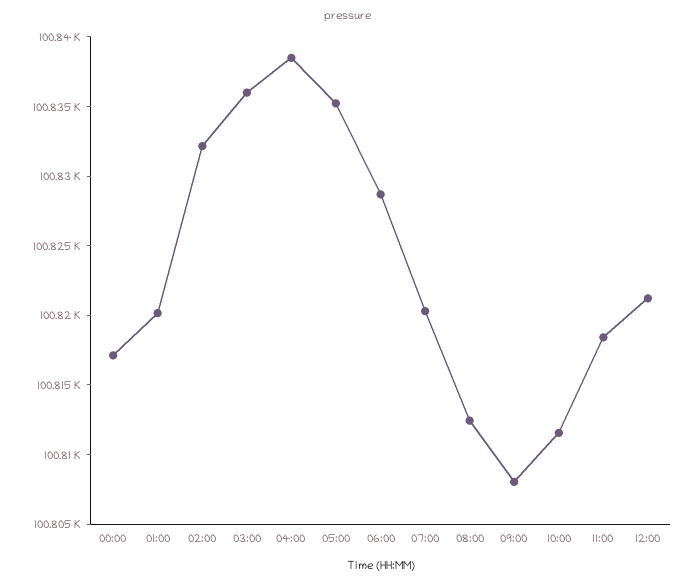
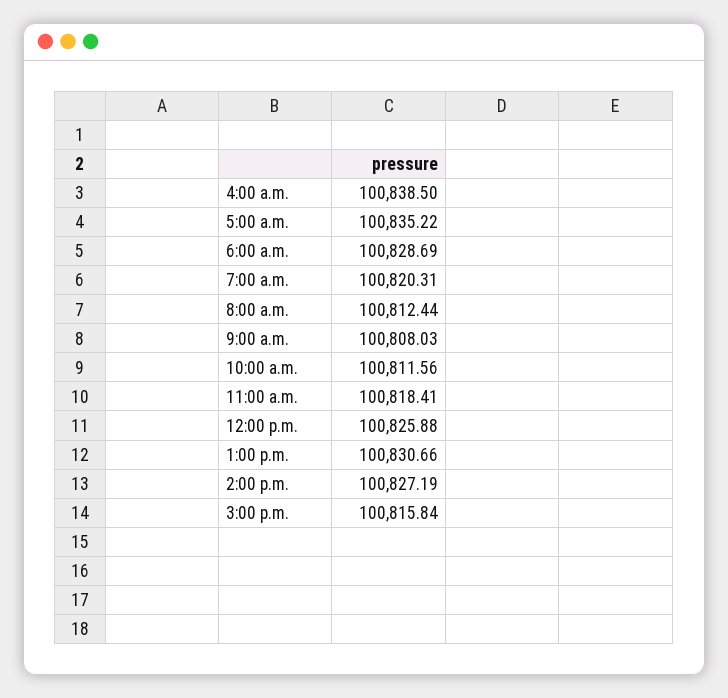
00:00: 100817 -> none
01:00: 100820 -> none
02:00: 100832 -> none
03:00: 100836 -> none
12:00: 100821 -> 100825.88
1:00 p.m.: none -> 100830.66
2:00 p.m.: none -> 100827.19
3:00 p.m.: none -> 100815.84

